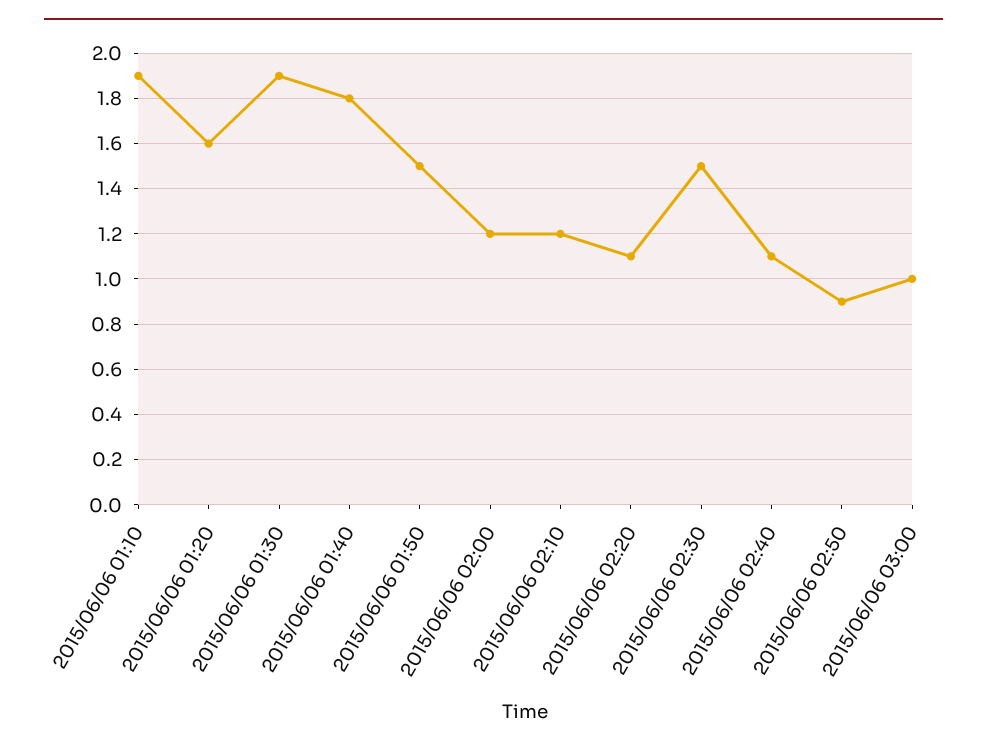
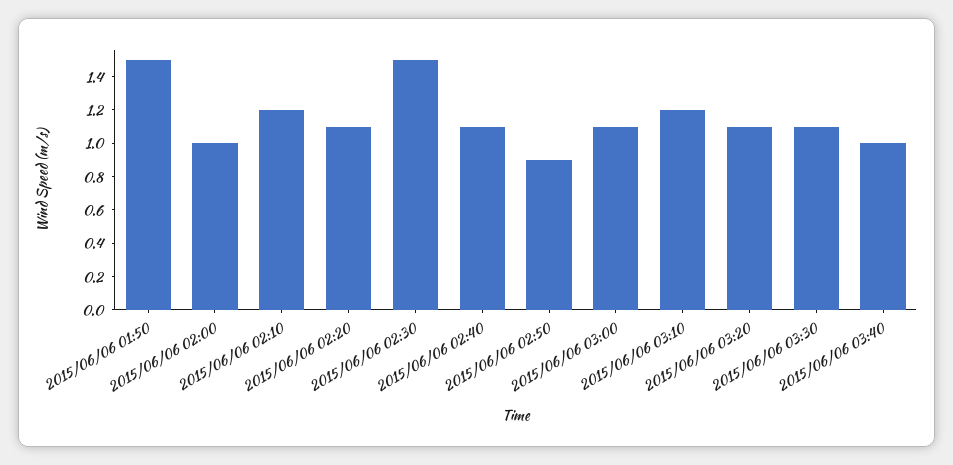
2015/06/06 01:10: 1.9 -> none
2015/06/06 01:20: 1.6 -> none
2015/06/06 01:30: 1.9 -> none
2015/06/06 01:40: 1.8 -> none
2015/06/06 02:00: 1.2 -> 1
2015/06/06 03:00: 1 -> 1.1
2015/06/06 03:10: none -> 1.2
2015/06/06 03:20: none -> 1.1
2015/06/06 03:30: none -> 1.1
2015/06/06 03:40: none -> 1

